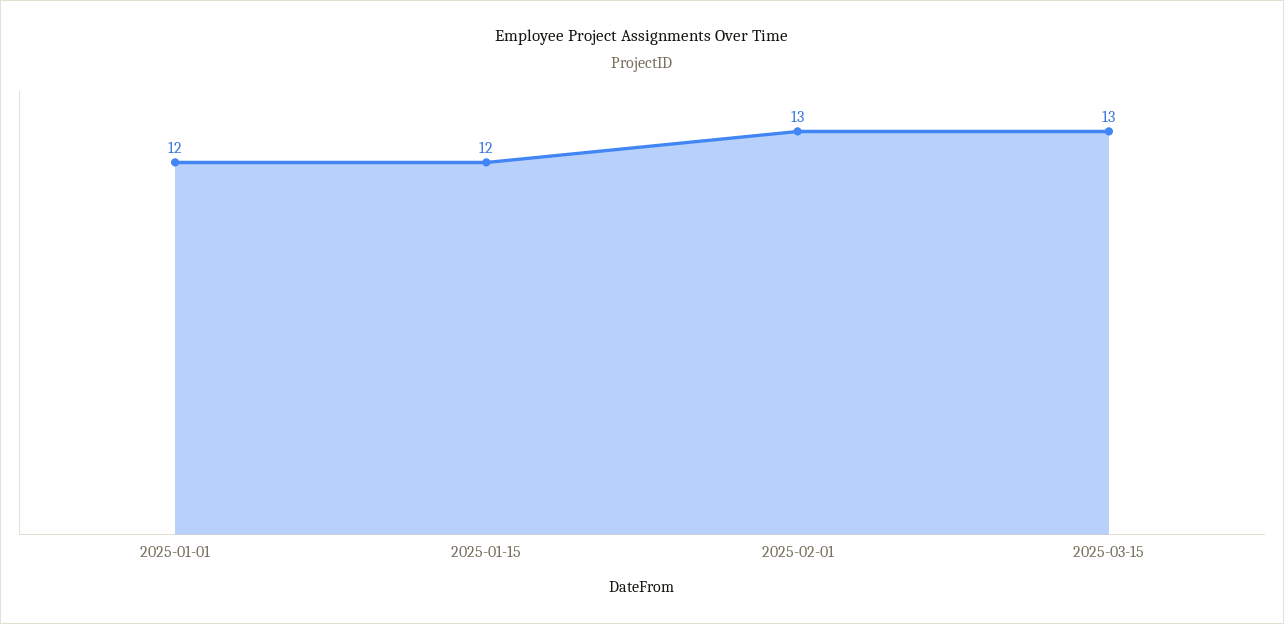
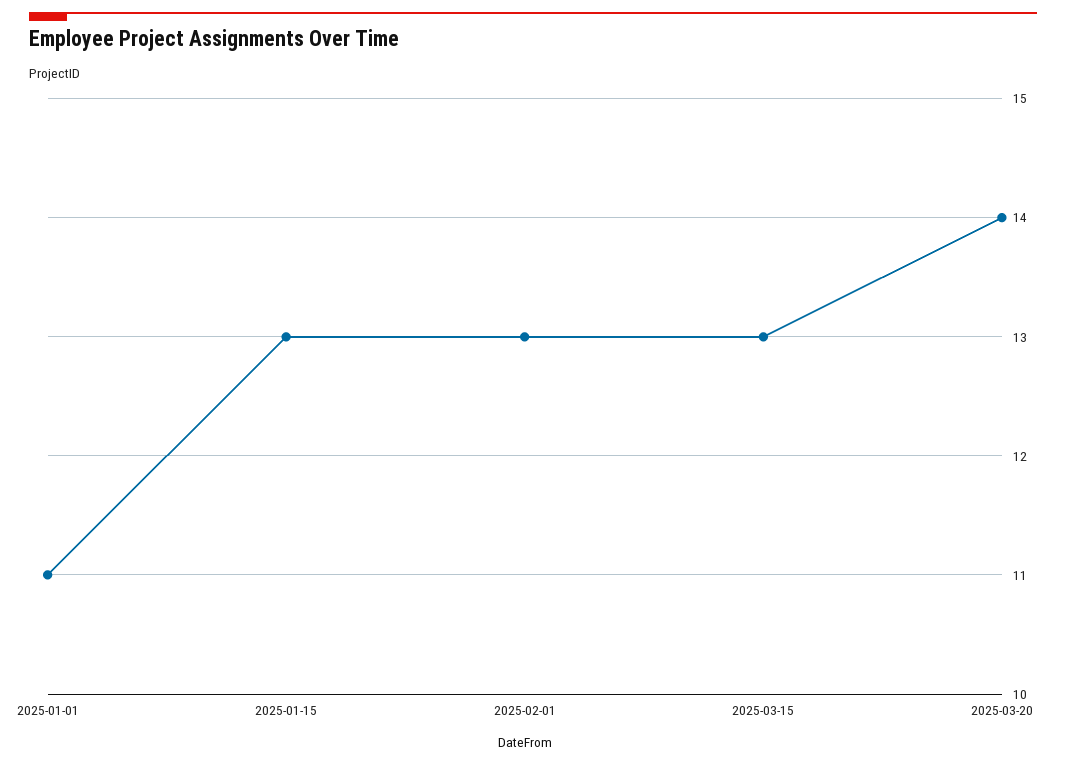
2025-01-01: 12 -> 11
2025-01-15: 12 -> 13
2025-03-20: none -> 14

